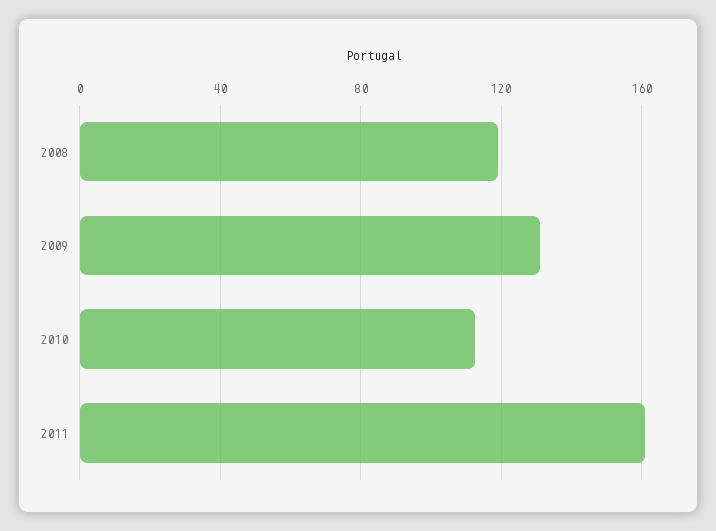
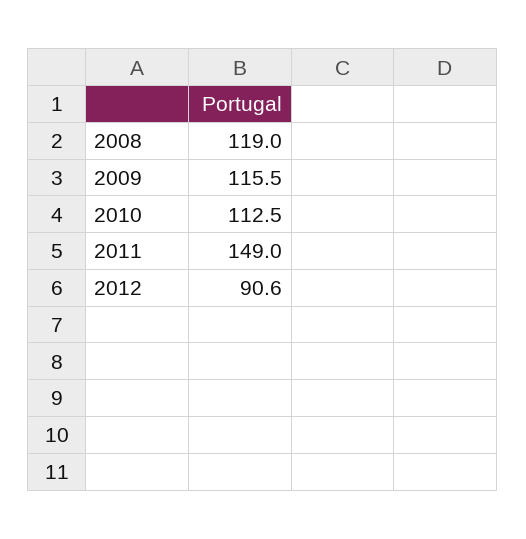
2009: 130 -> 115.5
2011: 160 -> 149
2012: none -> 90.6

